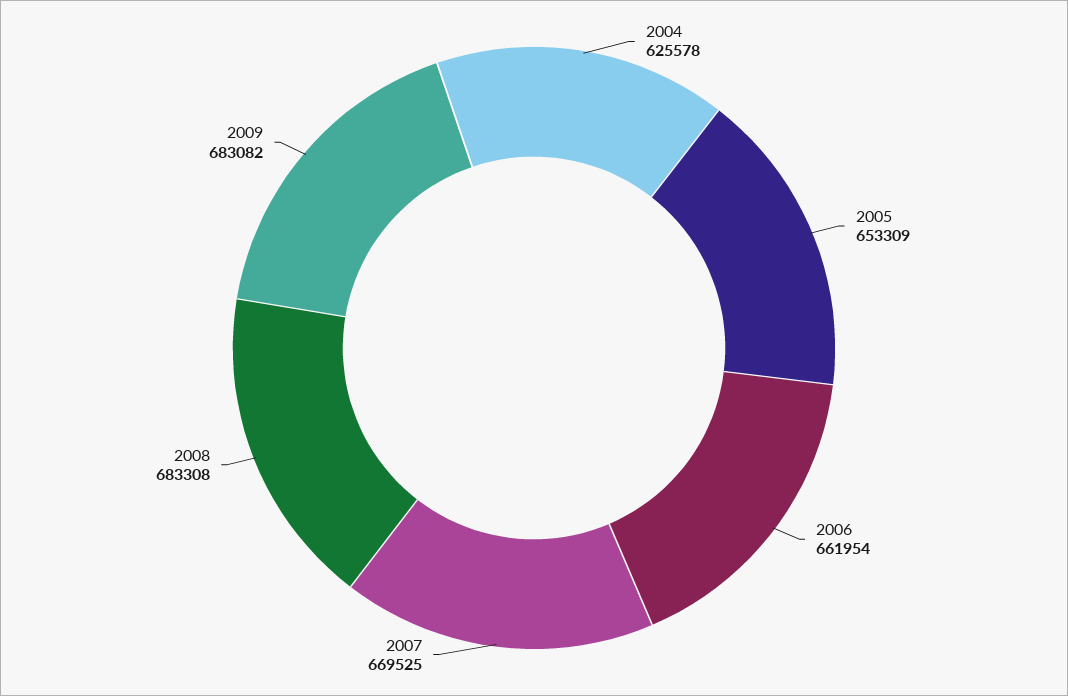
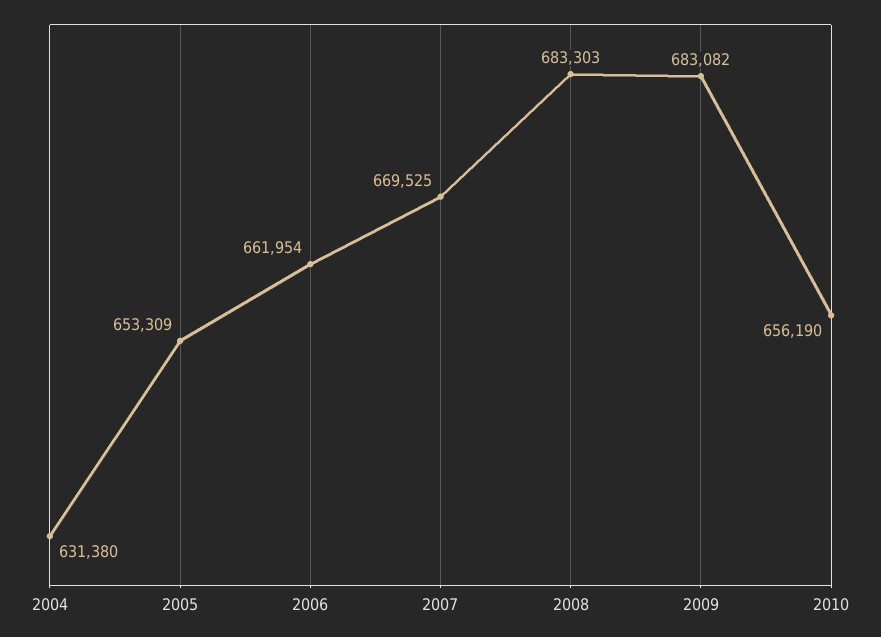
2004: 625578 -> 631380
2008: 683308 -> 683303
2010: none -> 656190

